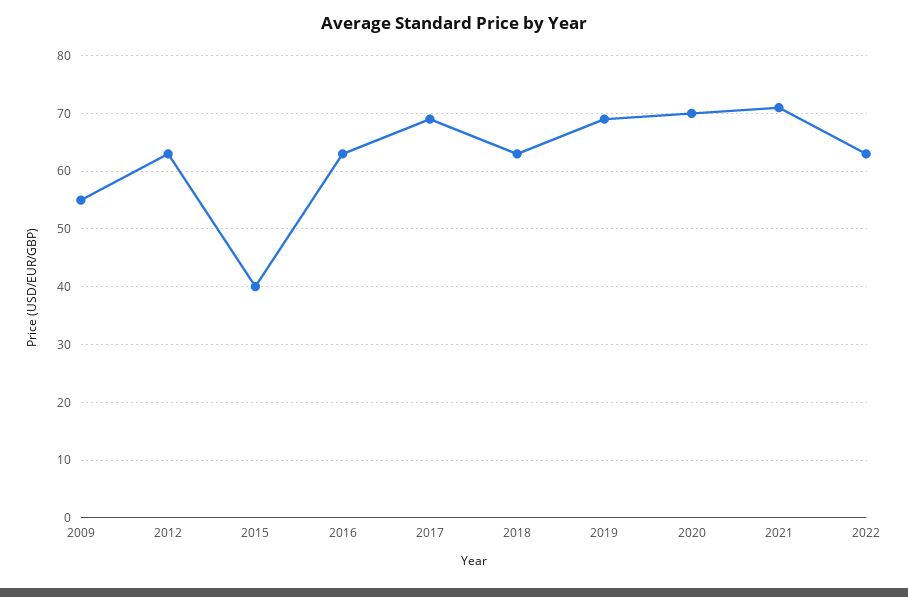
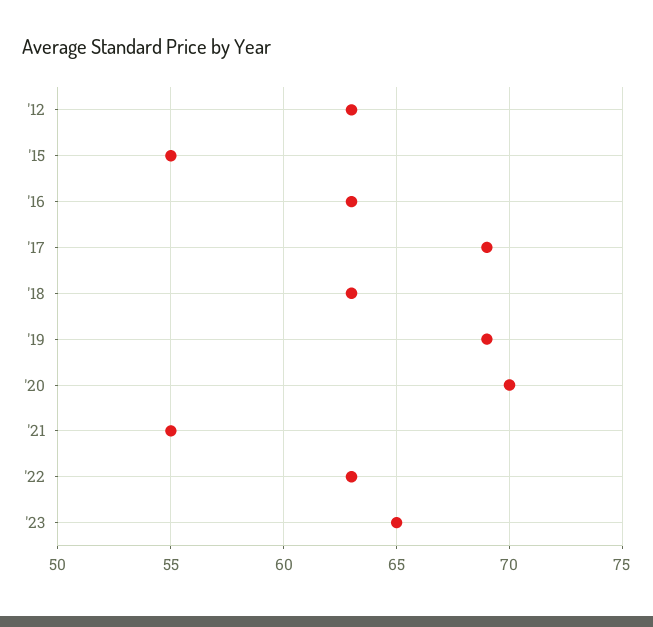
2009: 55 -> none
2015: 40 -> 55
2021: 70 -> 55
'23: none -> 65

